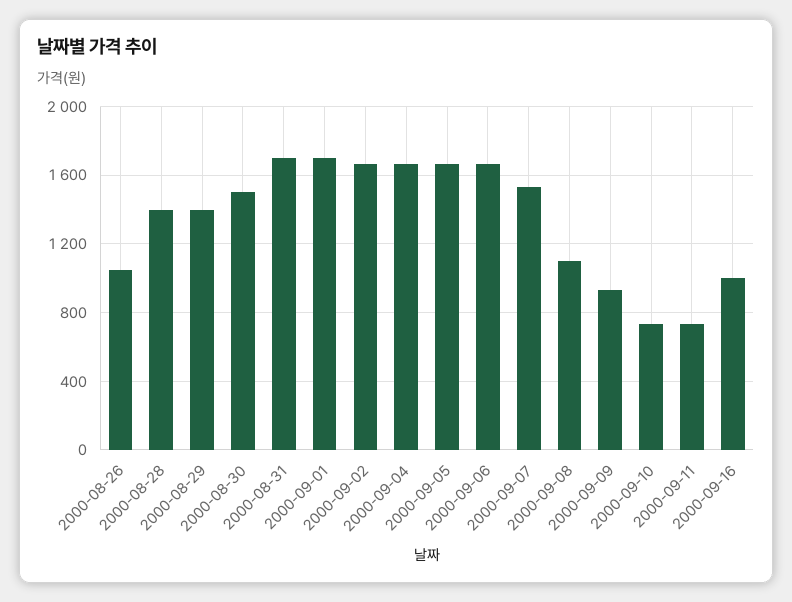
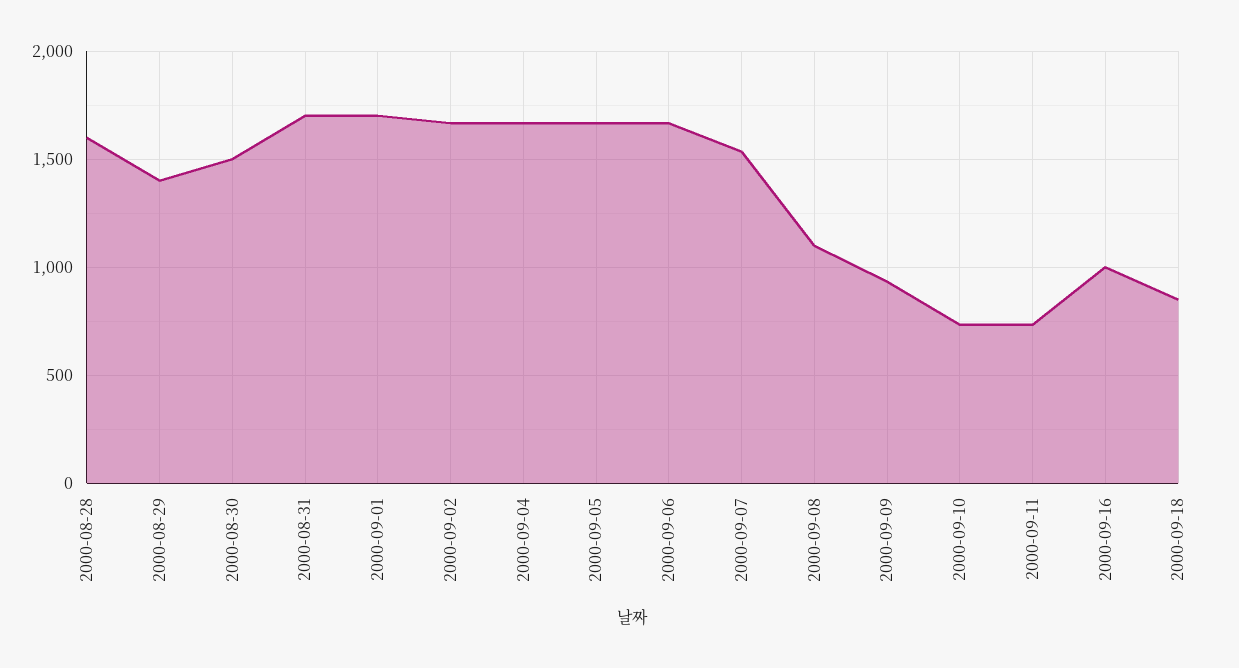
2000-08-26: 1050 -> none
2000-08-28: 1400 -> 1600
2000-09-18: none -> 850

